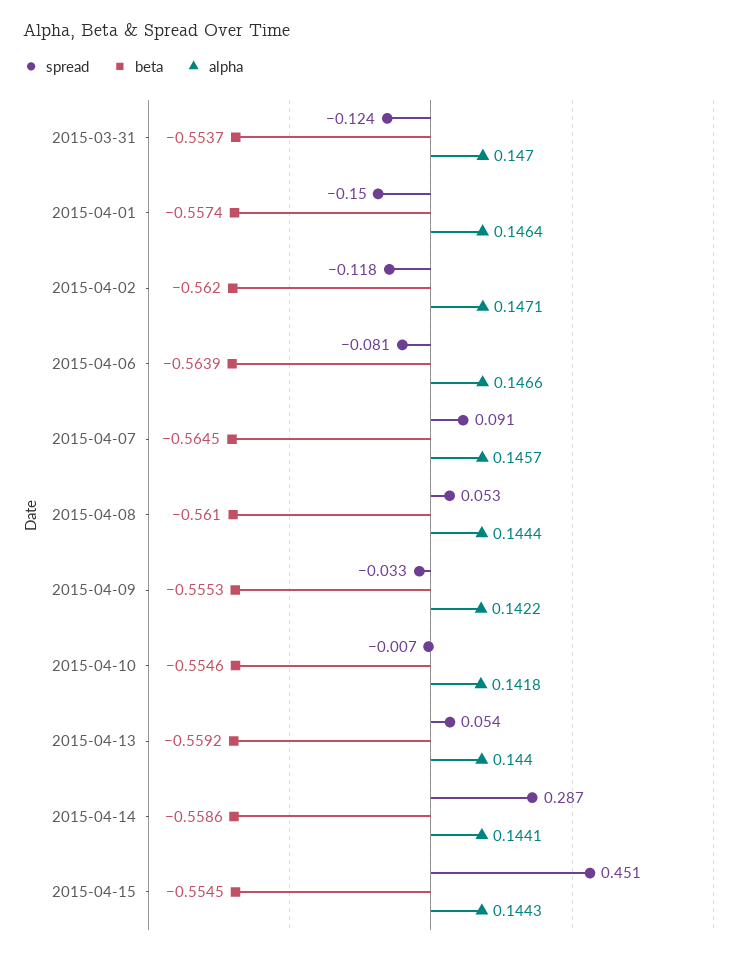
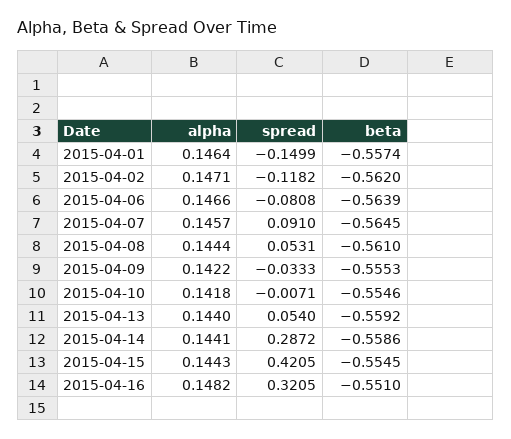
spread, 2015-03-31: -0.124 -> none
beta, 2015-03-31: -0.5537 -> none
alpha, 2015-03-31: 0.147 -> none
spread, 2015-04-15: 0.451 -> 0.4205
alpha, 2015-04-16: none -> 0.1482
spread, 2015-04-16: none -> 0.3205
beta, 2015-04-16: none -> -0.551

